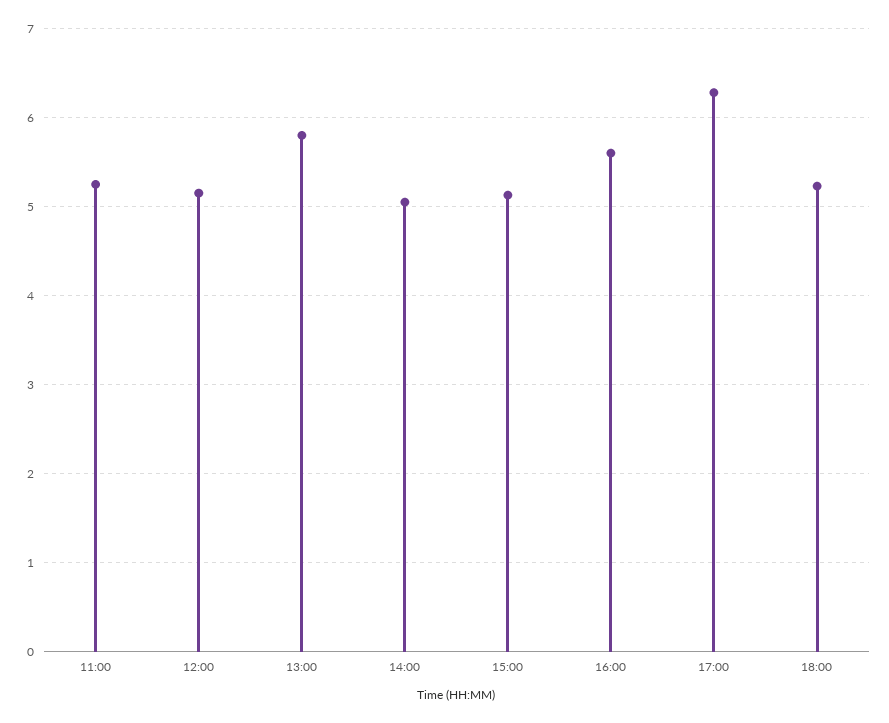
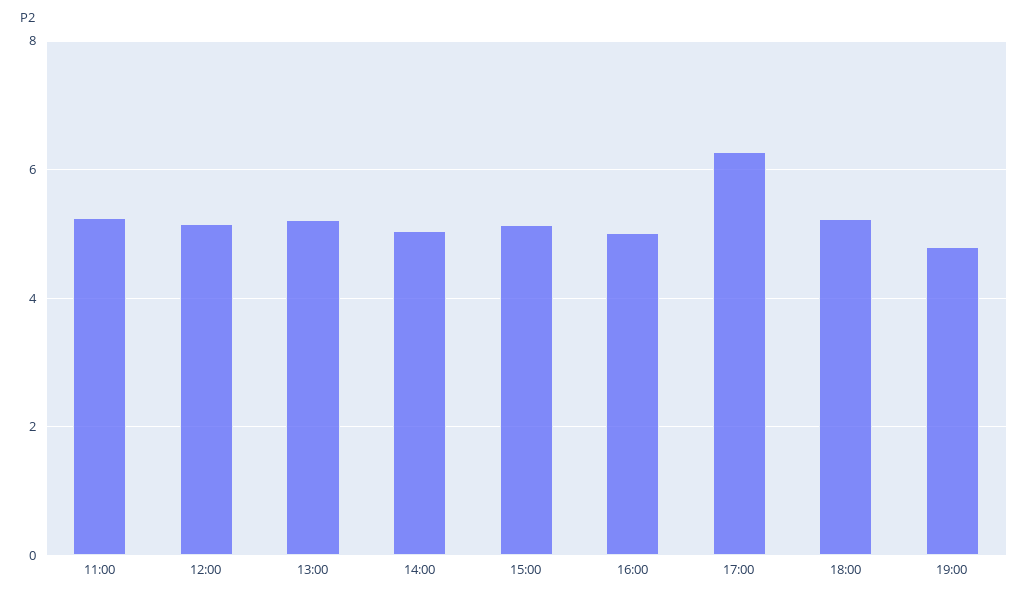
13:00: 5.8 -> 5.2
16:00: 5.6 -> 5
19:00: none -> 4.8

